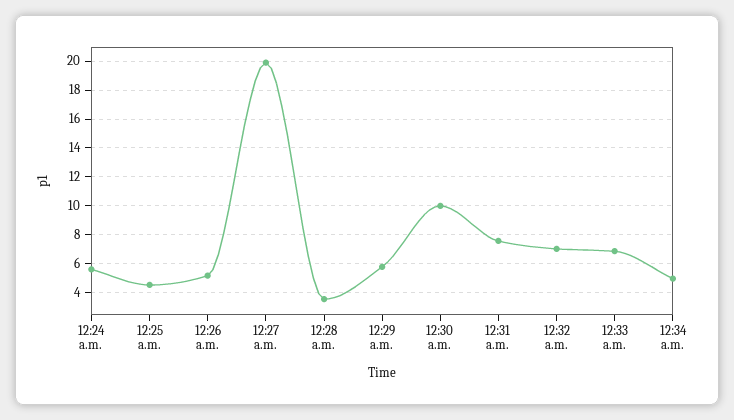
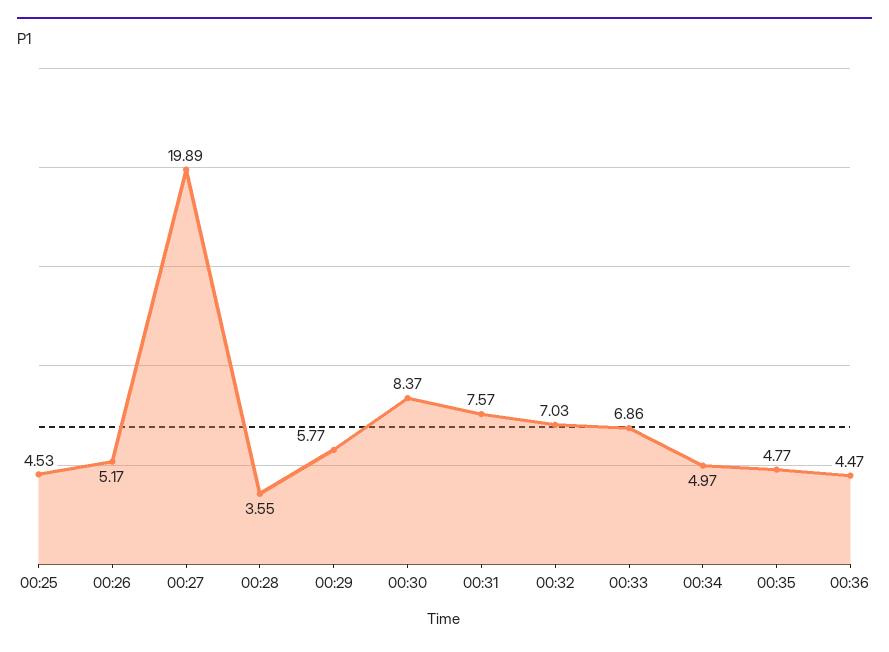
12:24 a.m.: 5.5 -> none
12:30 a.m.: 10 -> 8.37
00:35: none -> 4.77
00:36: none -> 4.47

